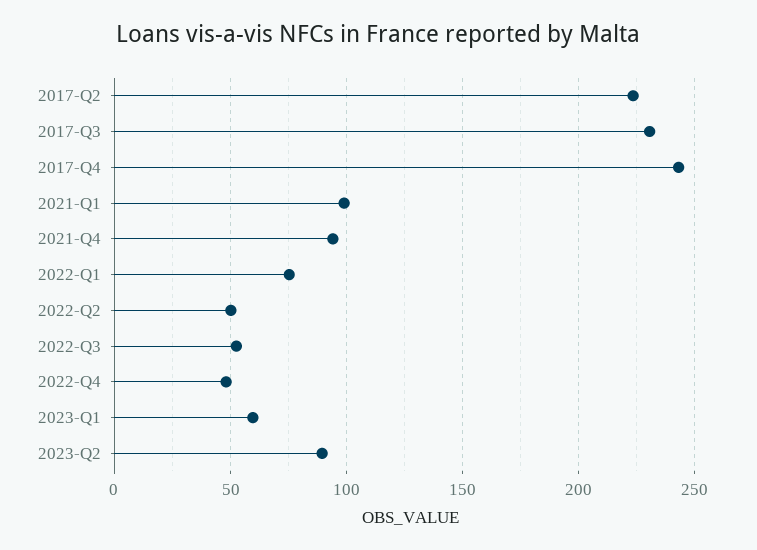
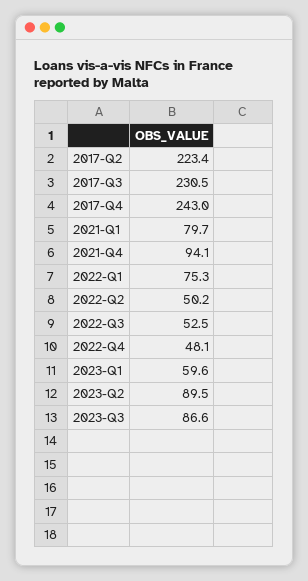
2021-Q1: 100 -> 79.7
2023-Q3: none -> 86.6

